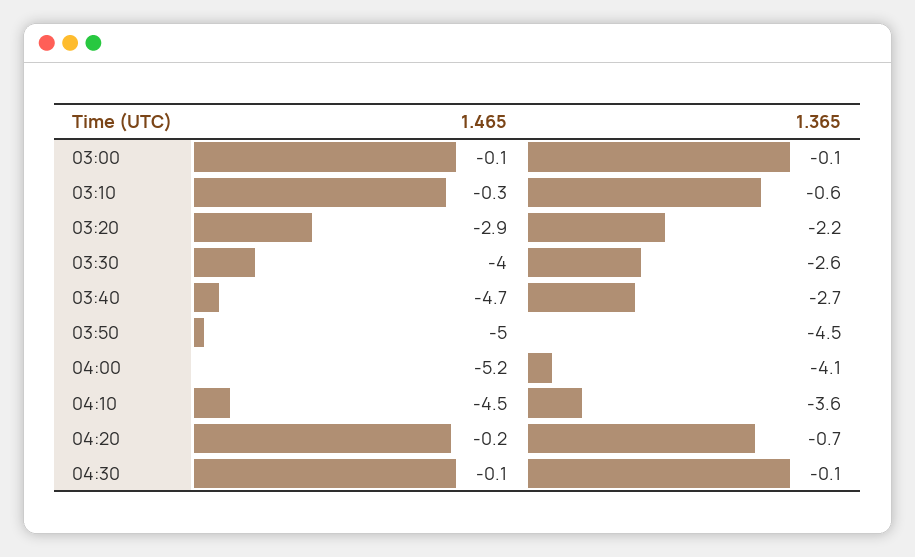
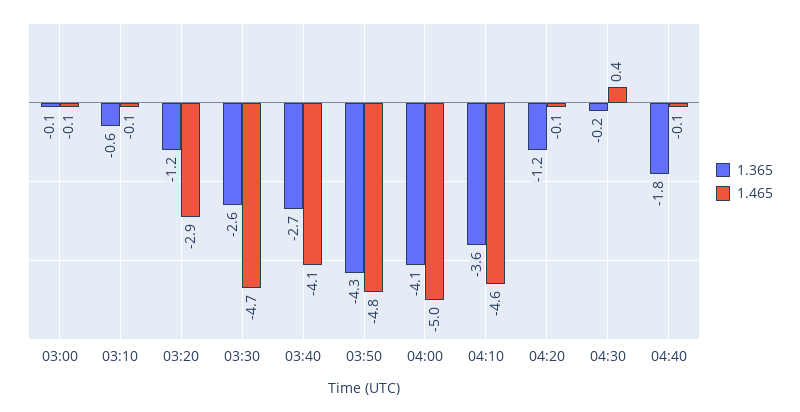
1.465, 03:10: -0.3 -> -0.1
1.365, 03:20: -2.2 -> -1.2
1.465, 03:30: -4 -> -4.7
1.465, 03:40: -4.7 -> -4.1
1.465, 03:50: -5 -> -4.8
1.365, 03:50: -4.5 -> -4.3
1.465, 04:00: -5.2 -> -5
1.465, 04:10: -4.5 -> -4.6
1.465, 04:20: -0.2 -> -0.1
1.365, 04:20: -0.7 -> -1.2
1.465, 04:30: -0.1 -> 0.4
1.365, 04:30: -0.1 -> -0.2
1.365, 04:40: none -> -1.8
1.465, 04:40: none -> -0.1

